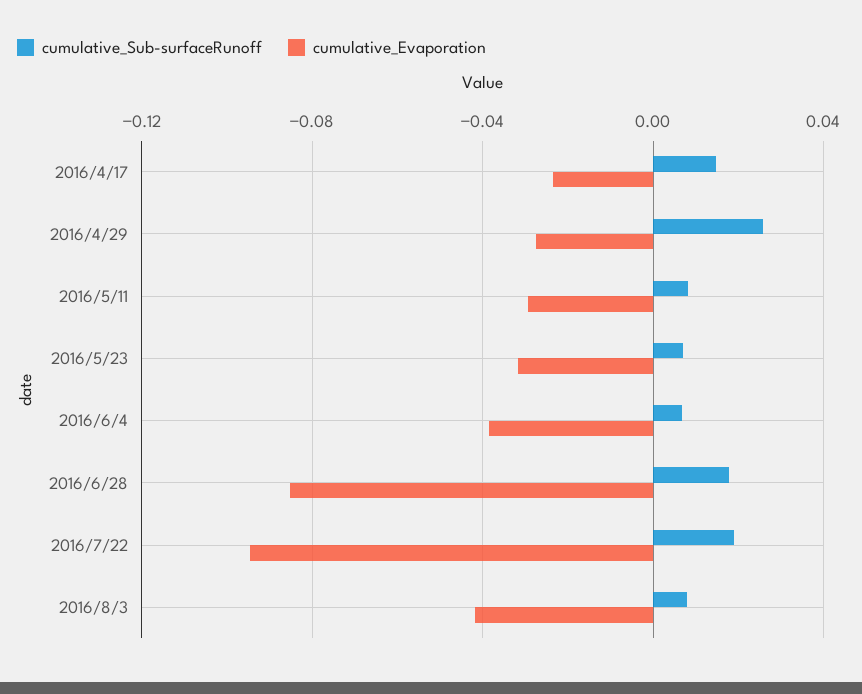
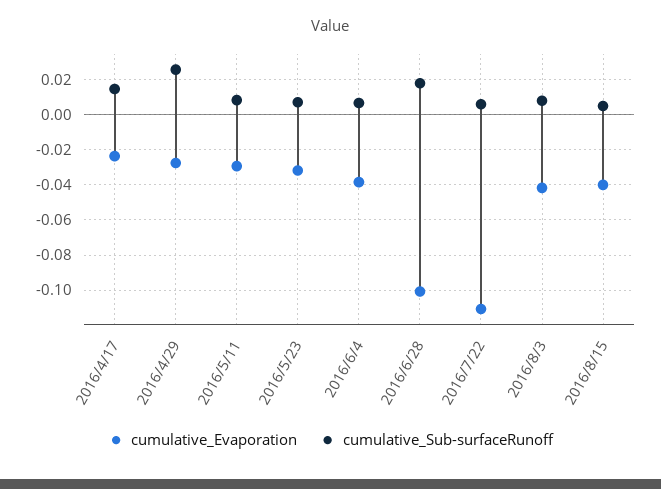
cumulative_Evaporation, 2016/6/28: -0.085 -> -0.1
cumulative_Sub-surfaceRunoff, 2016/7/22: 0.02 -> 0.005
cumulative_Evaporation, 2016/7/22: -0.095 -> -0.11
cumulative_Evaporation, 2016/8/15: none -> -0.04
cumulative_Sub-surfaceRunoff, 2016/8/15: none -> 0.005

